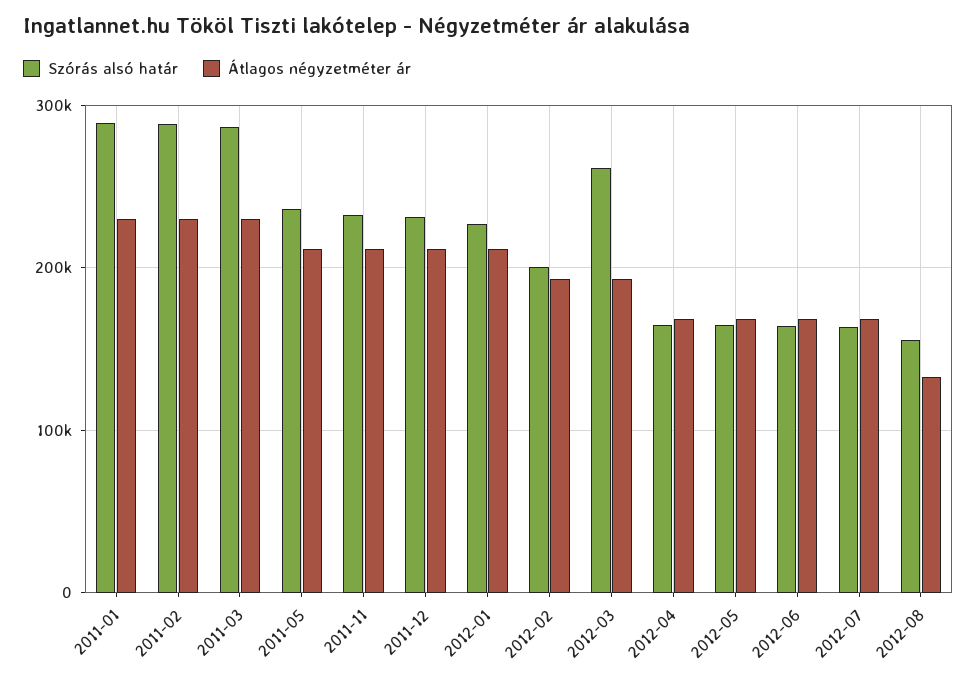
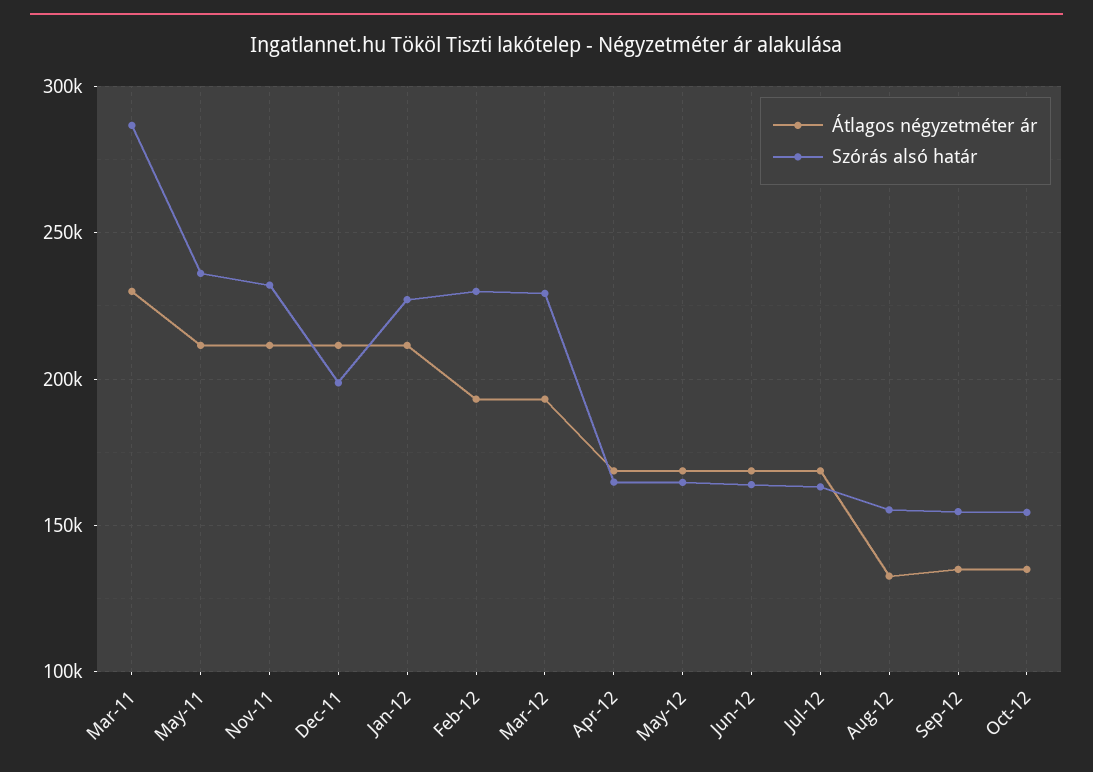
Szórás alsó határ, 2011-01: 290000 -> none
Átlagos négyzetméter ár, 2011-01: 230000 -> none
Szórás alsó határ, 2011-02: 290000 -> none
Átlagos négyzetméter ár, 2011-02: 230000 -> none
Szórás alsó határ, 2011-12: 230000 -> 200000
Szórás alsó határ, 2012-02: 200000 -> 230000
Szórás alsó határ, 2012-03: 260000 -> 230000
Átlagos négyzetméter ár, Sep-12: none -> 135000
Szórás alsó határ, Sep-12: none -> 155000
Átlagos négyzetméter ár, Oct-12: none -> 135000
Szórás alsó határ, Oct-12: none -> 155000

